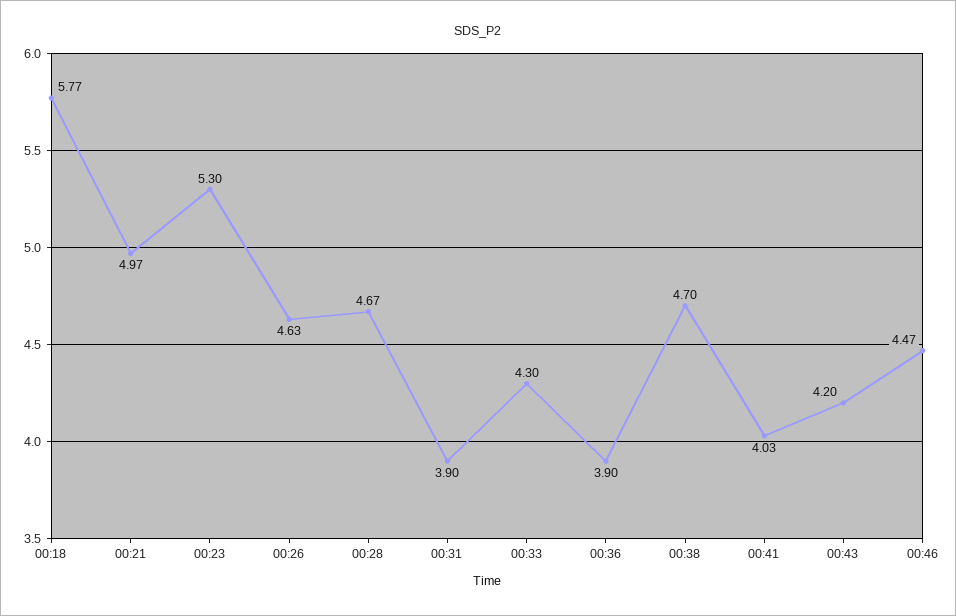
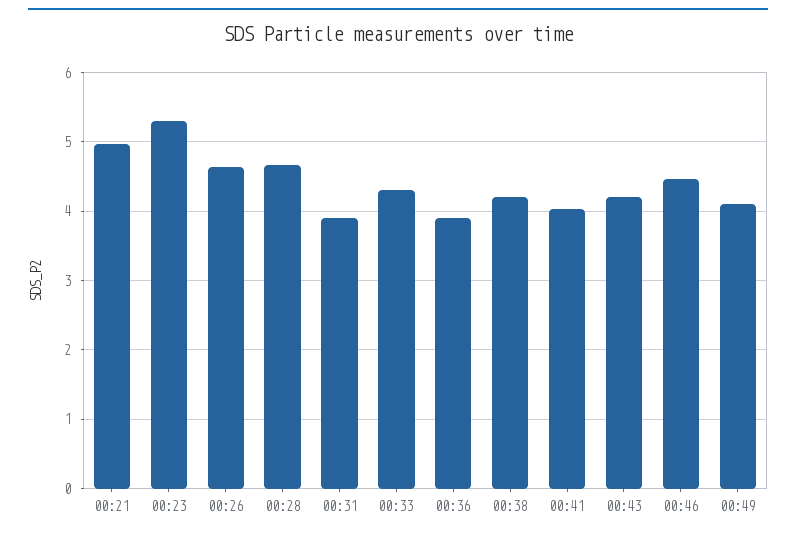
00:18: 5.77 -> none
00:38: 4.7 -> 4.2
00:49: none -> 4.1

